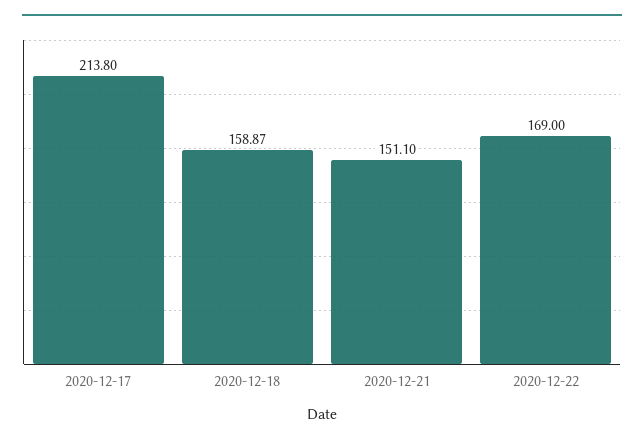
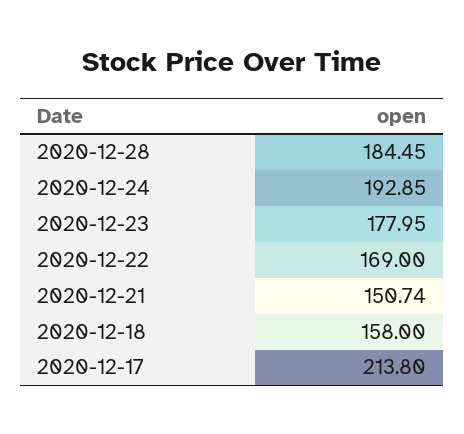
2020-12-18: 158.87 -> 158
2020-12-21: 151.1 -> 150.74
2020-12-28: none -> 184.45
2020-12-24: none -> 192.85
2020-12-23: none -> 177.95

